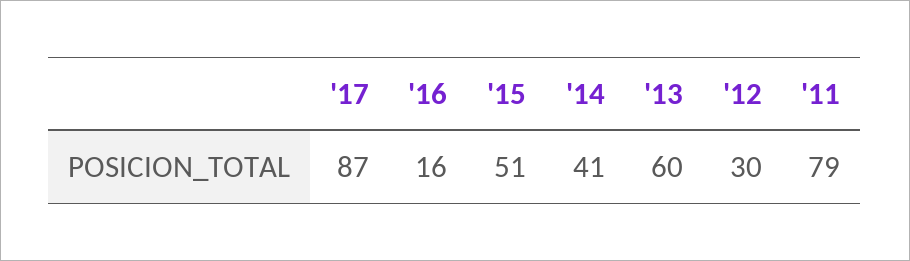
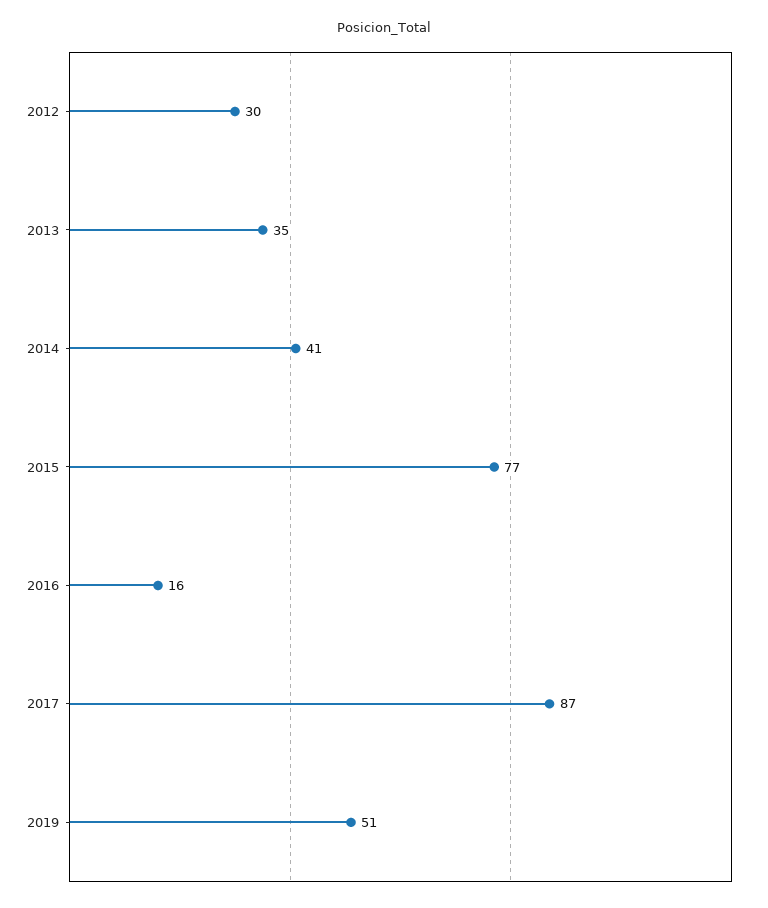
'15: 51 -> 77
'13: 60 -> 35
'11: 79 -> none
2019: none -> 51

